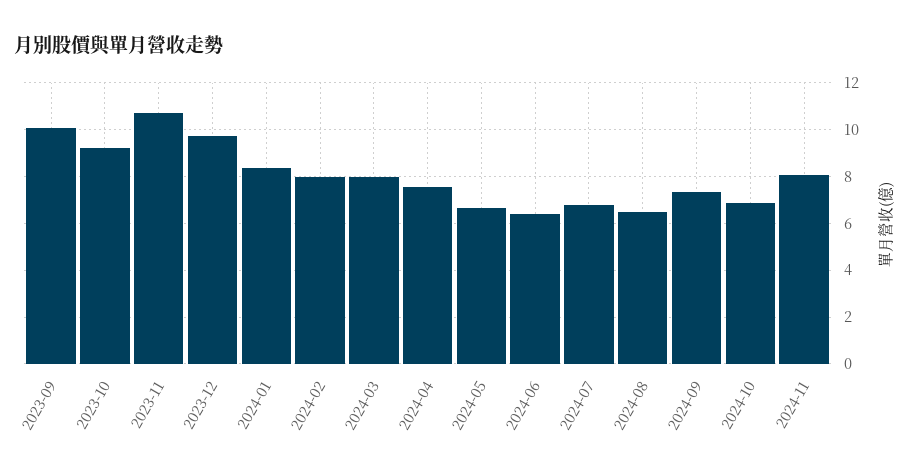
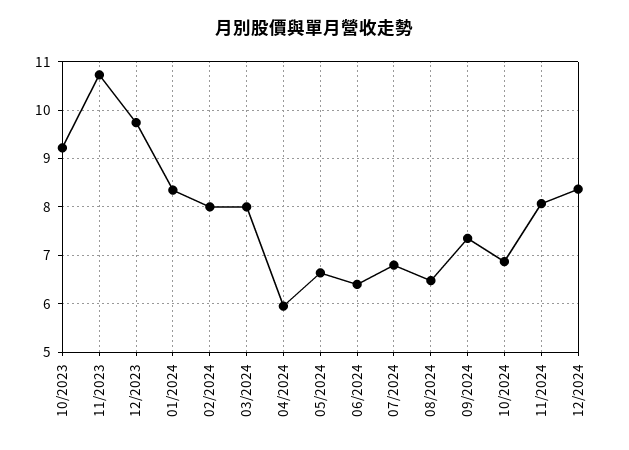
2023-09: 10 -> none
2024-04: 7.5 -> 6
12/2024: none -> 8.4

